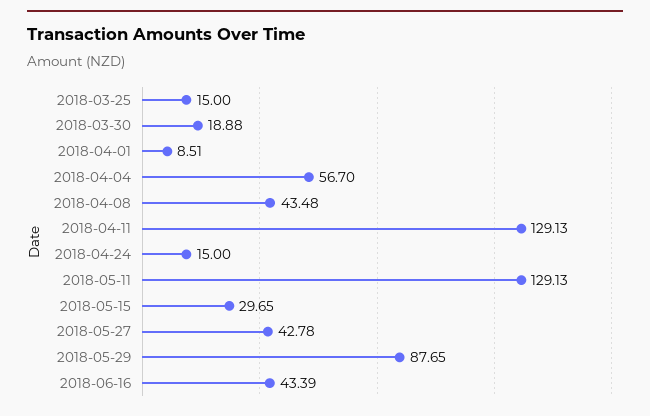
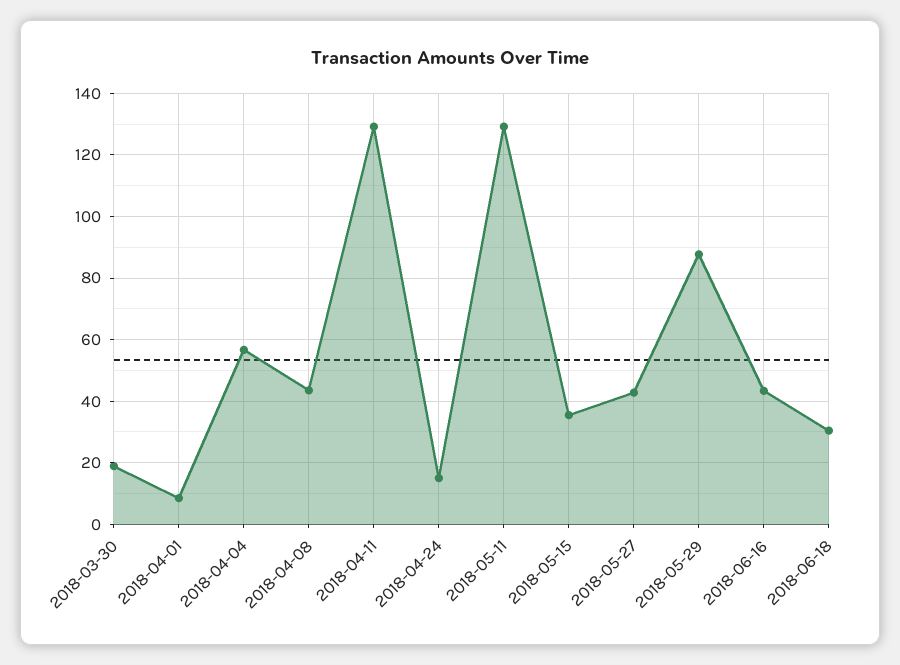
2018-03-25: 15 -> none
2018-05-15: 29.65 -> 36
2018-06-18: none -> 30

